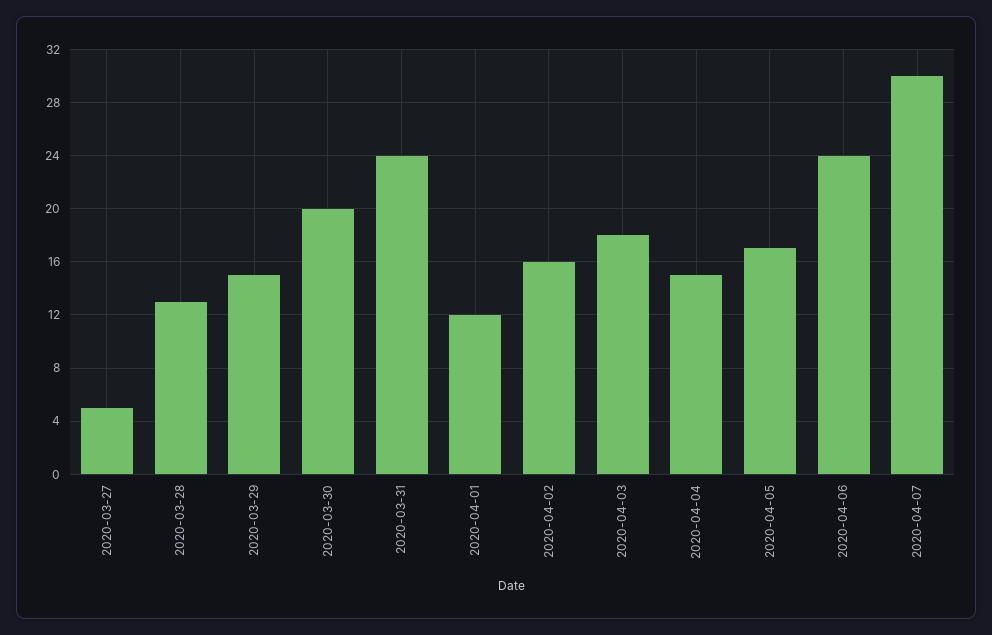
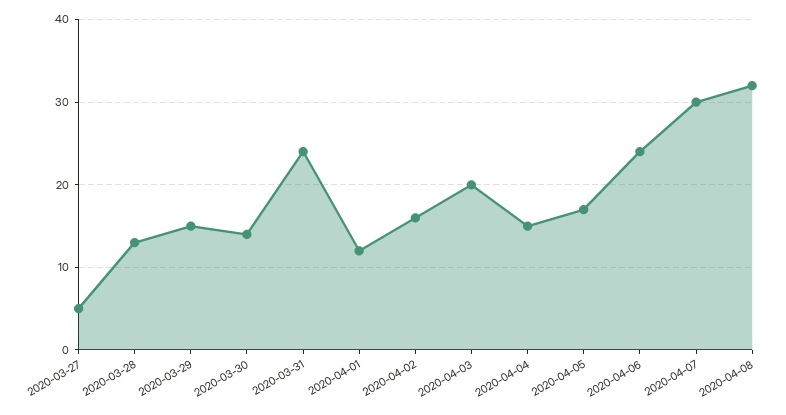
2020-03-30: 20 -> 14
2020-04-03: 18 -> 20
2020-04-08: none -> 32

